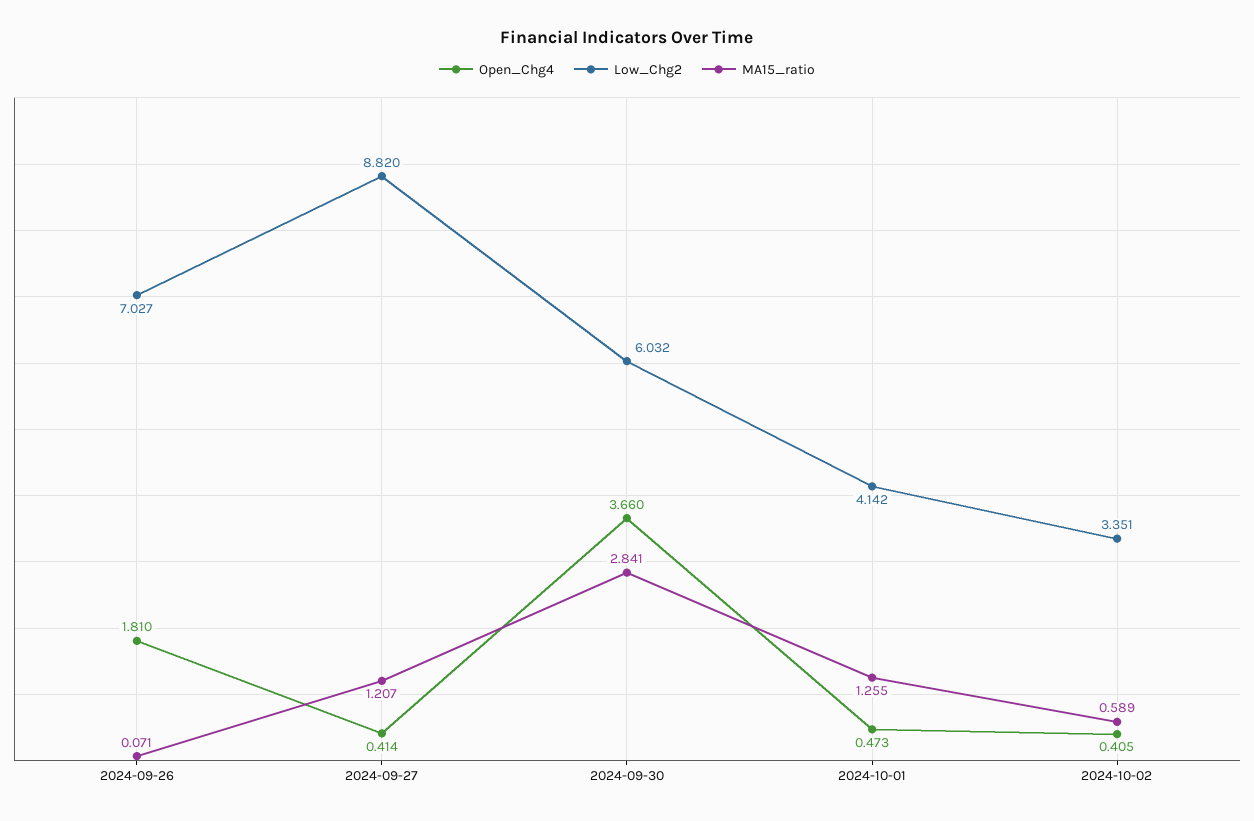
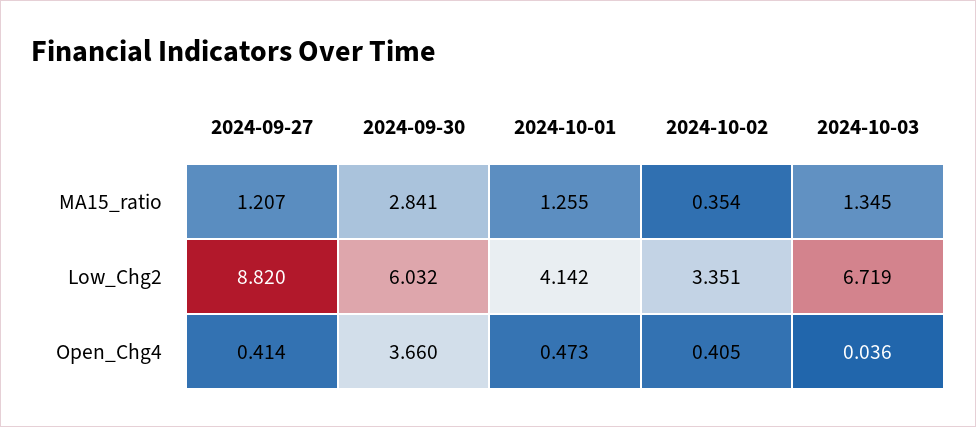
Open_Chg4, 2024-09-26: 1.81 -> none
Low_Chg2, 2024-09-26: 7.027 -> none
MA15_ratio, 2024-09-26: 0.071 -> none
MA15_ratio, 2024-10-02: 0.589 -> 0.354
MA15_ratio, 2024-10-03: none -> 1.345
Low_Chg2, 2024-10-03: none -> 6.719
Open_Chg4, 2024-10-03: none -> 0.036

